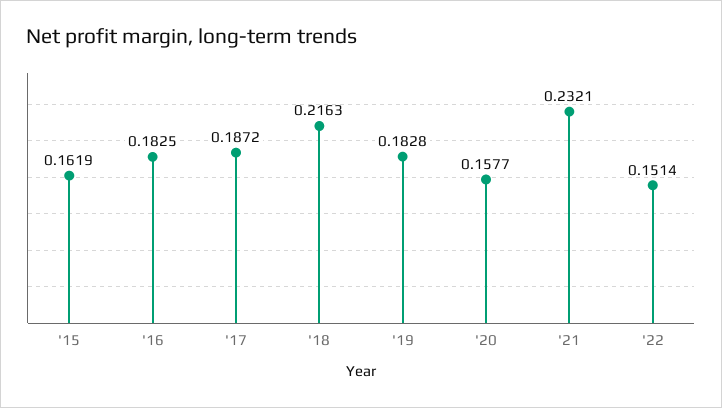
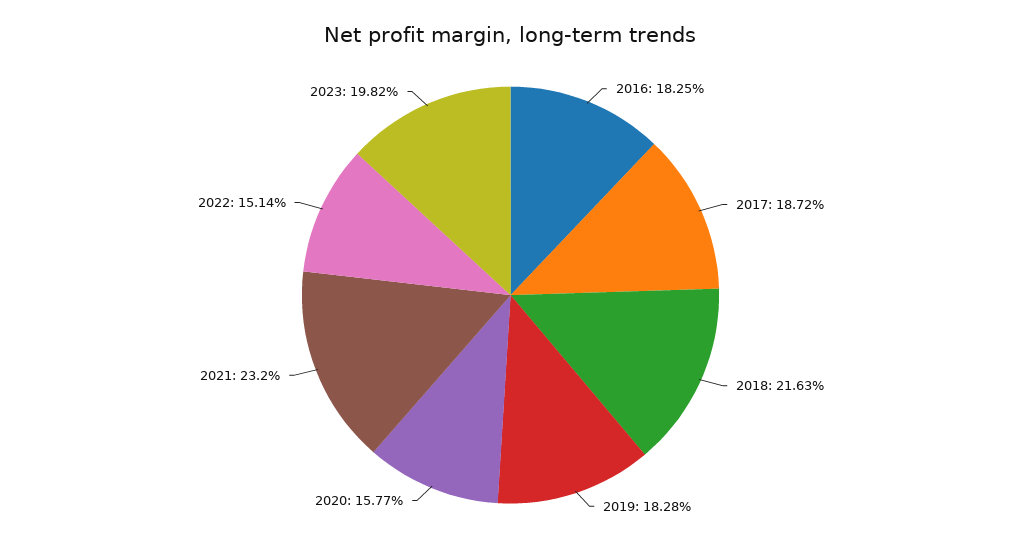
'15: 0.1619 -> none
'21: 0.2321 -> 0.232
2023: none -> 0.1982

